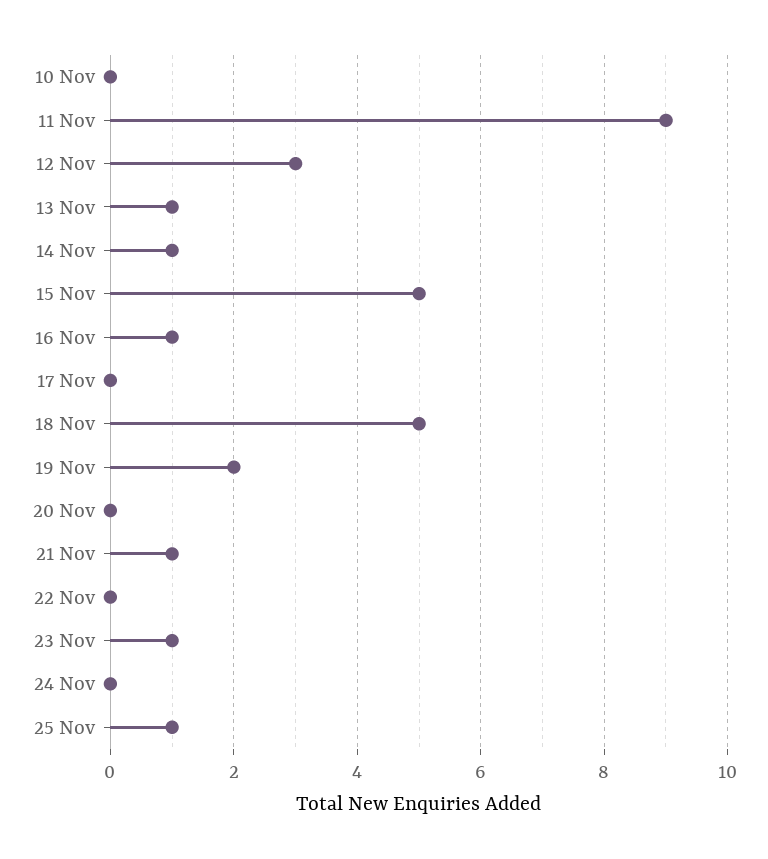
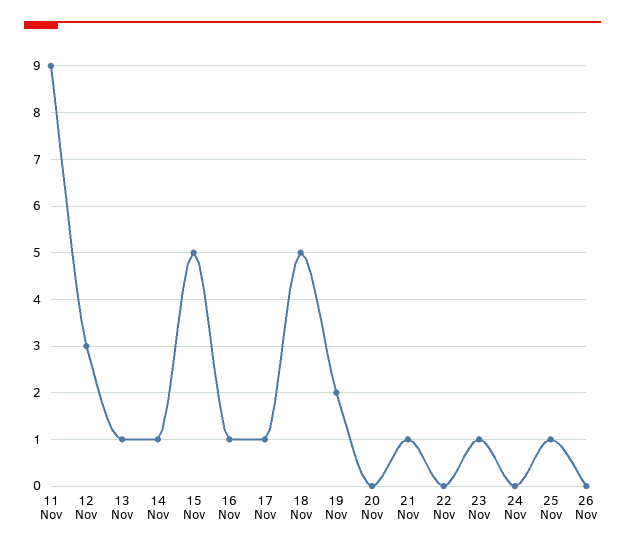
10 Nov: 0 -> none
17 Nov: 0 -> 1
26 Nov: none -> 0

